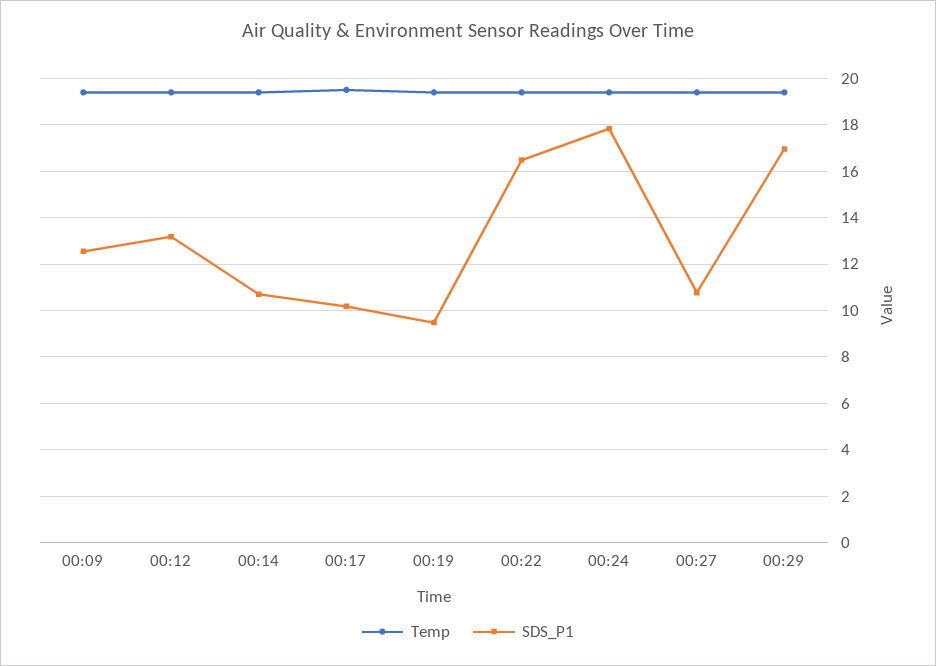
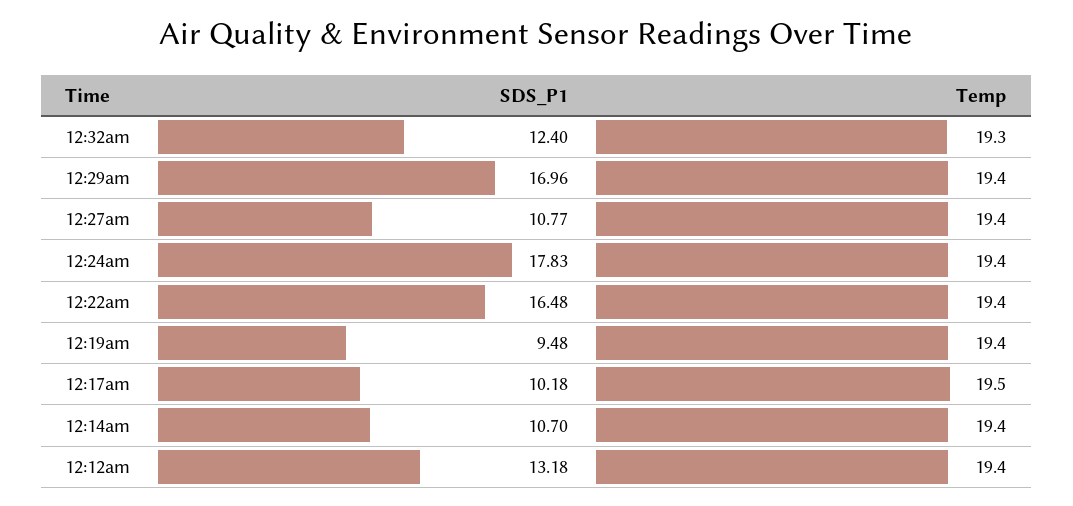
Temp, 00:09: 19.5 -> none
SDS_P1, 00:09: 12.5 -> none
SDS_P1, 12:32am: none -> 12.4
Temp, 12:32am: none -> 19.3

